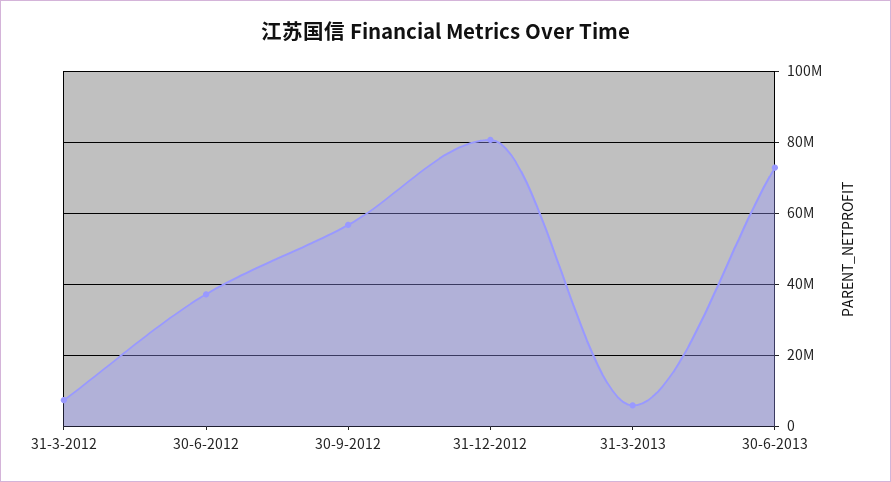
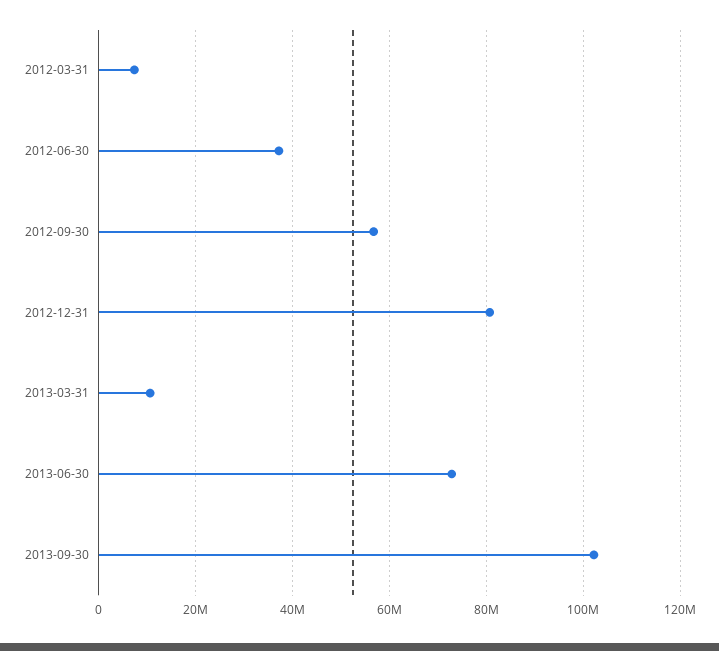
31-3-2013: 6000000 -> 10000000
2013-09-30: none -> 102000000

